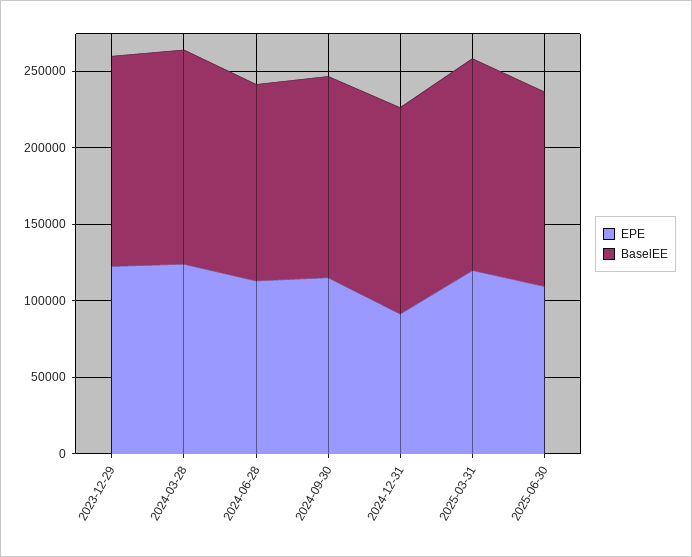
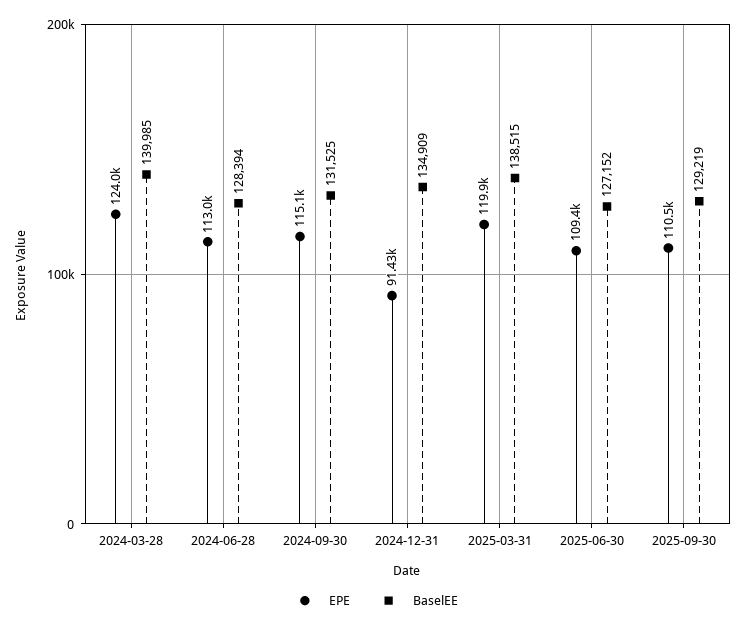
EPE, 2023-12-29: 120000 -> none
BaselEE, 2023-12-29: 140000 -> none
EPE, 2025-09-30: none -> 110500
BaselEE, 2025-09-30: none -> 129219

